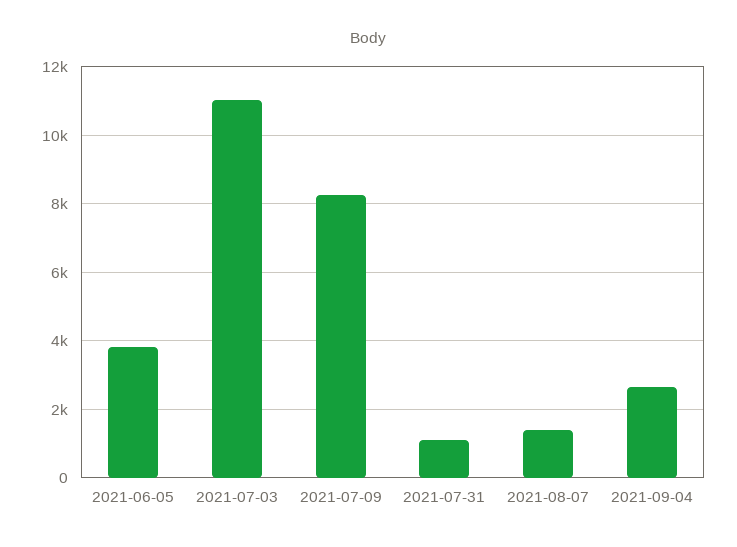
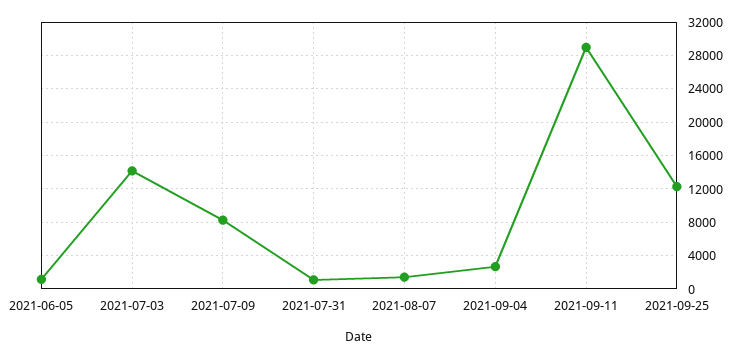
2021-06-05: 3800 -> 1000
2021-07-03: 11000 -> 14000
2021-09-11: none -> 29000
2021-09-25: none -> 12000

